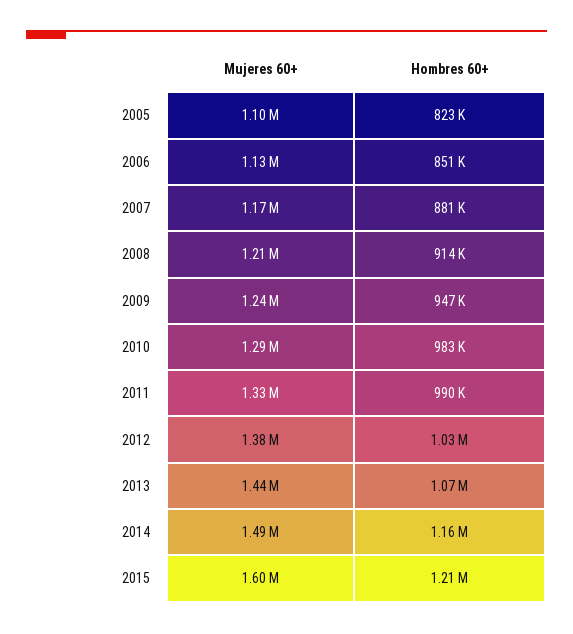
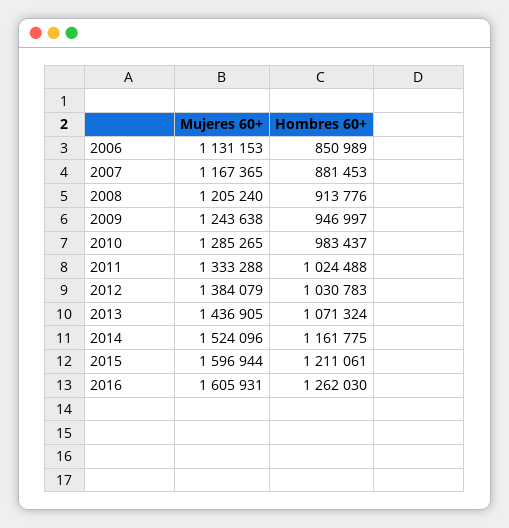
Mujeres 60+, 2005: 1100000 -> none
Hombres 60+, 2005: 823000 -> none
Hombres 60+, 2011: 990000 -> 1024488
Mujeres 60+, 2014: 1490000 -> 1524096
Mujeres 60+, 2016: none -> 1605931
Hombres 60+, 2016: none -> 1262030

